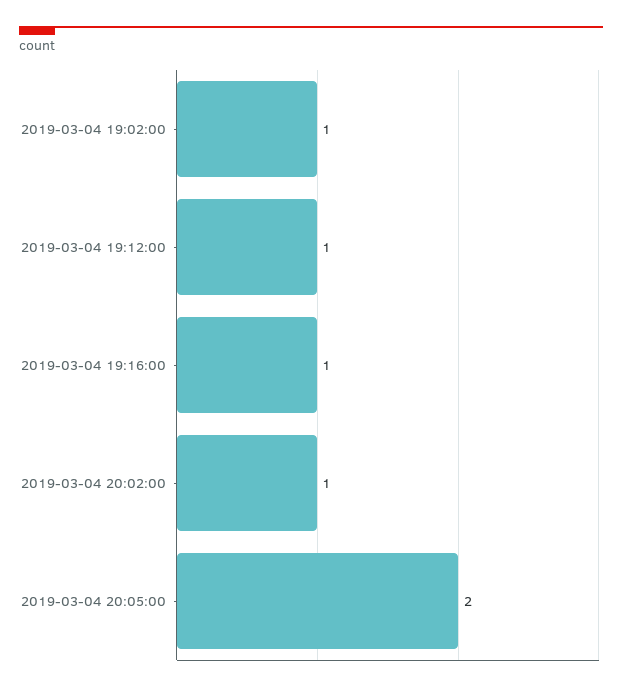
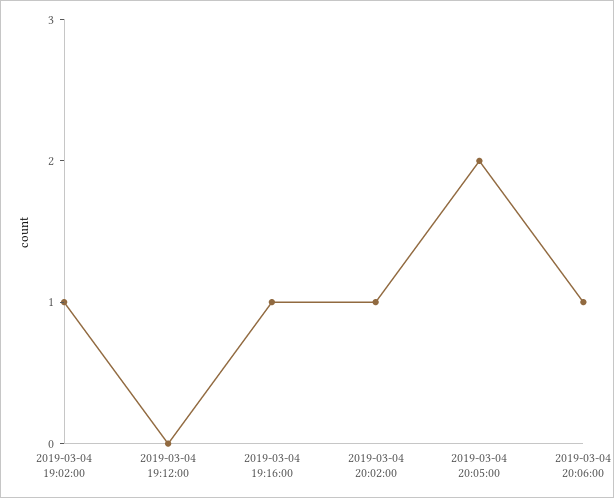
2019-03-04 19:12:00: 1 -> 0
2019-03-04 20:06:00: none -> 1

